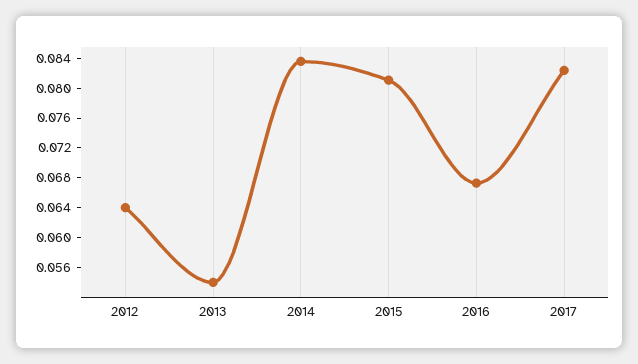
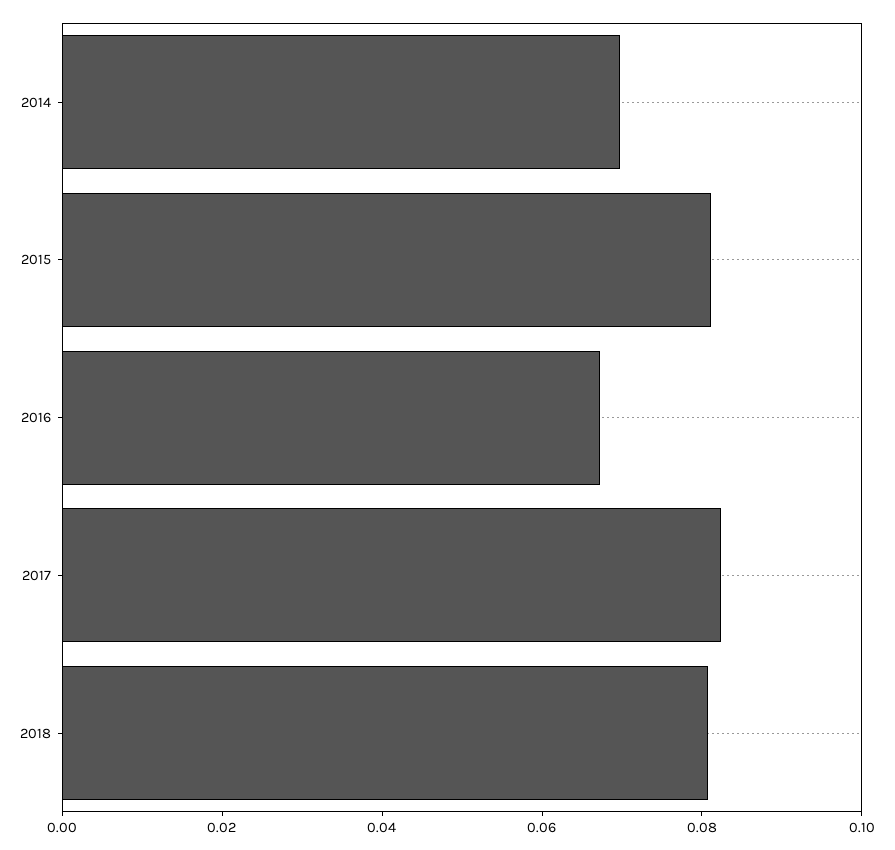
2012: 0.064 -> none
2013: 0.054 -> none
2014: 0.084 -> 0.07
2018: none -> 0.08

